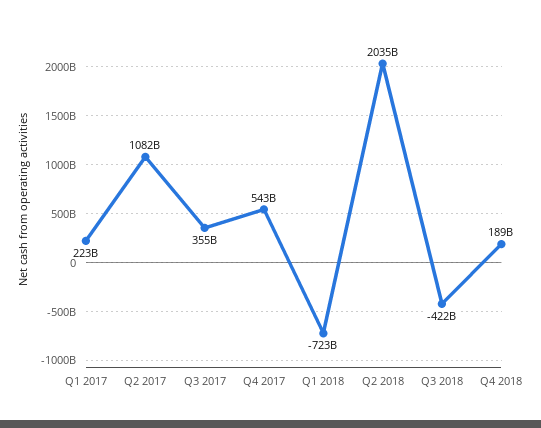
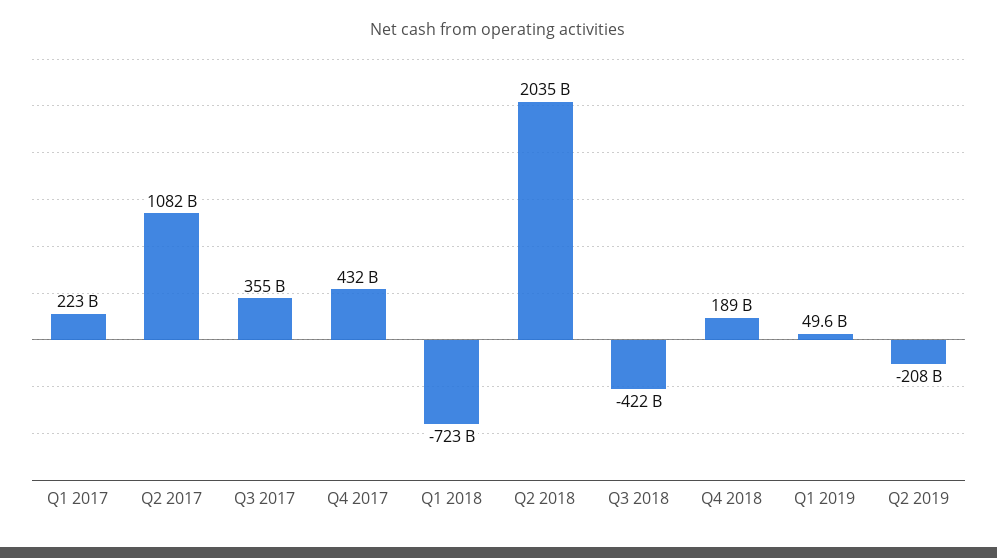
Q4 2017: 543000000000 -> 432000000000
Q1 2019: none -> 49600000000
Q2 2019: none -> -208000000000

